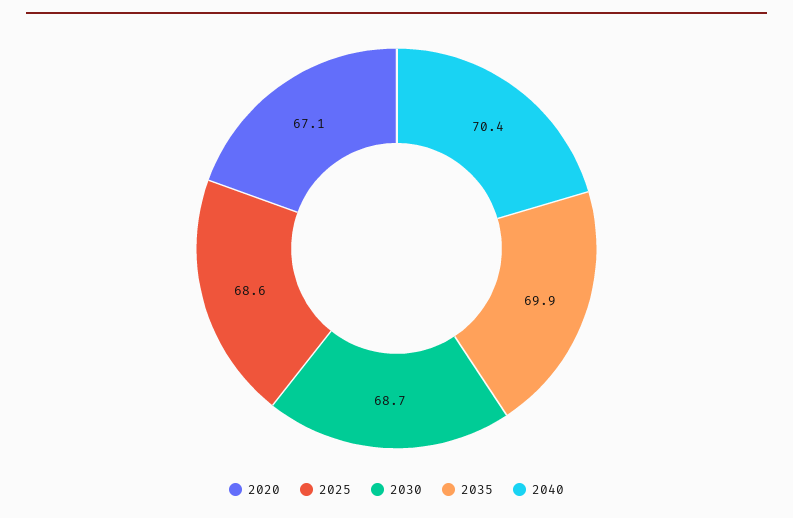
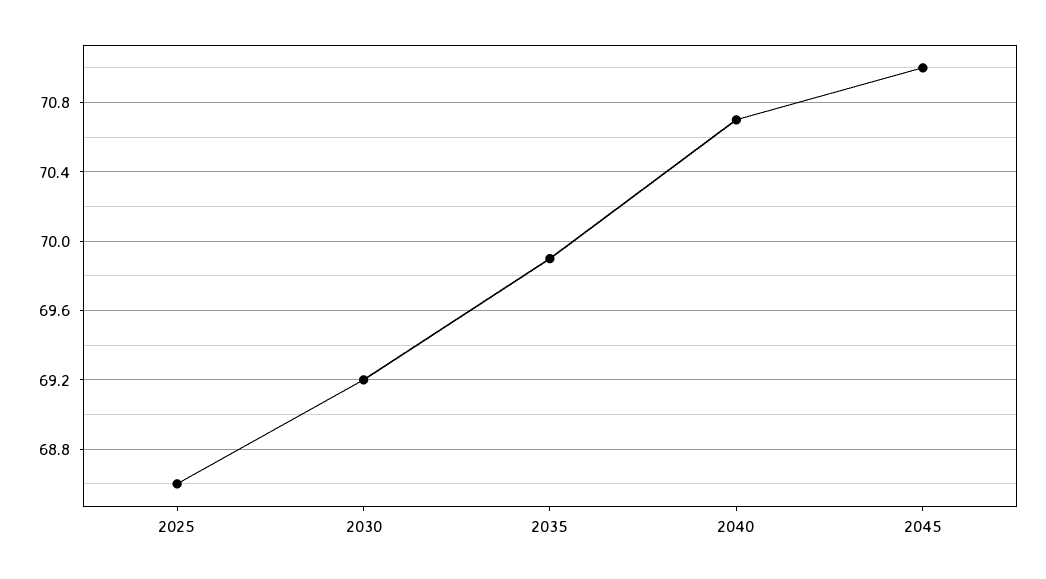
2020: 67.1 -> none
2030: 68.7 -> 69.2
2040: 70.4 -> 70.7
2045: none -> 71

